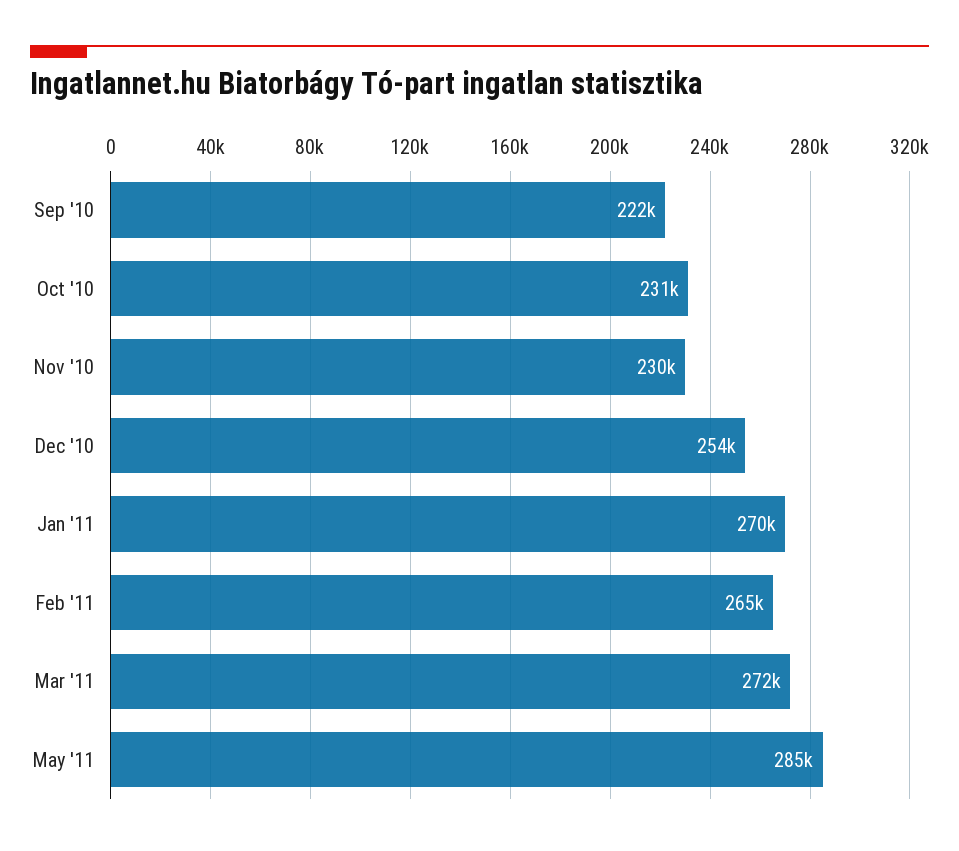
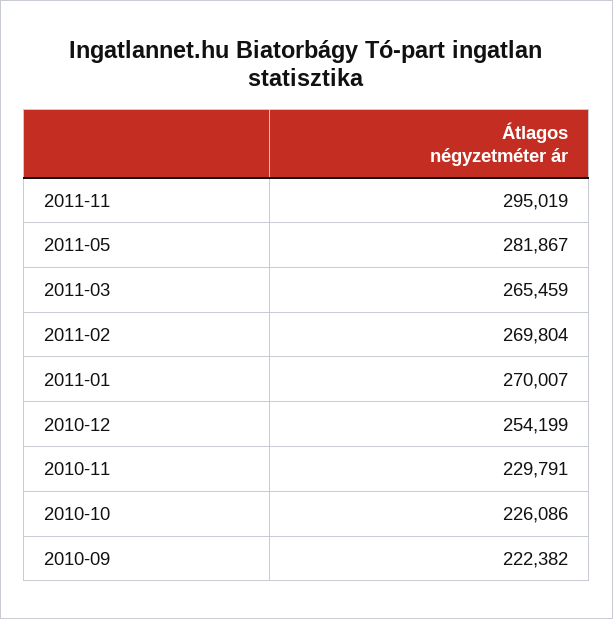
Oct '10: 231000 -> 226086
Feb '11: 265000 -> 269804
Mar '11: 272000 -> 265459
May '11: 285000 -> 281867
2011-11: none -> 295019

